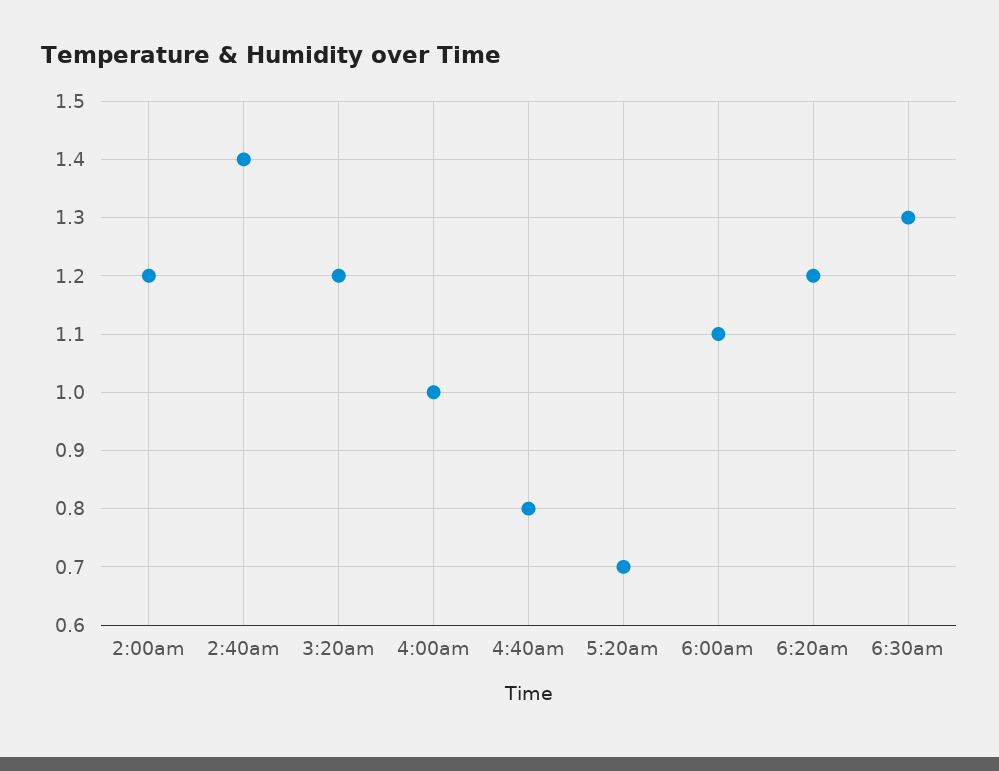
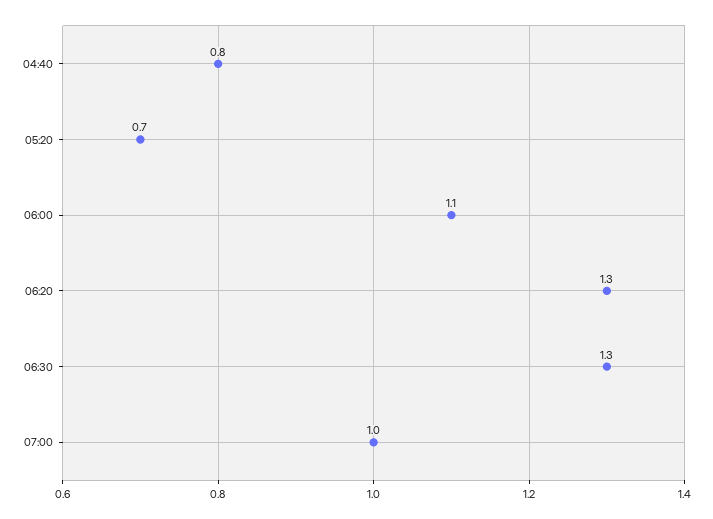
2:00am: 1.2 -> none
2:40am: 1.4 -> none
3:20am: 1.2 -> none
4:00am: 1 -> none
6:20am: 1.2 -> 1.3
07:00: none -> 1

